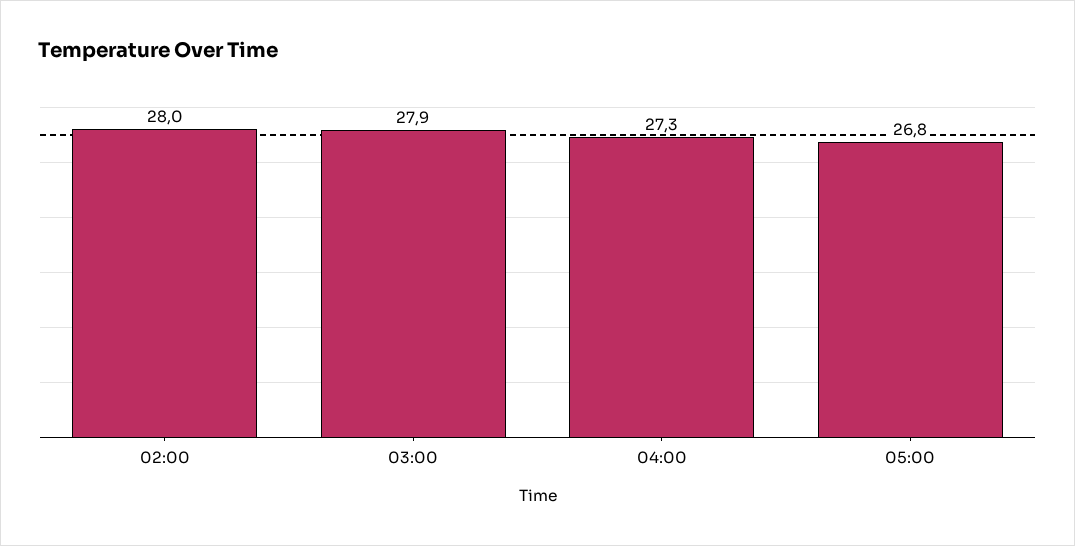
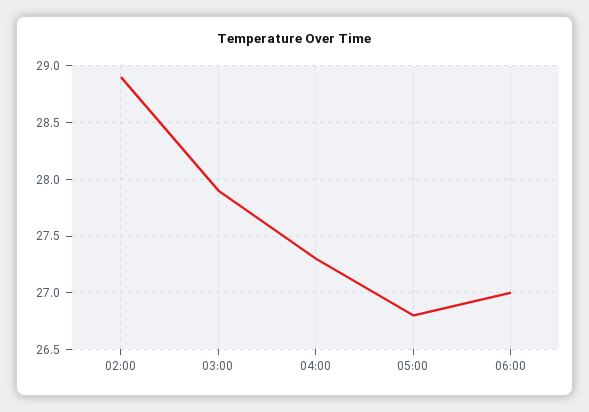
02:00: 28 -> 28.9
06:00: none -> 27

